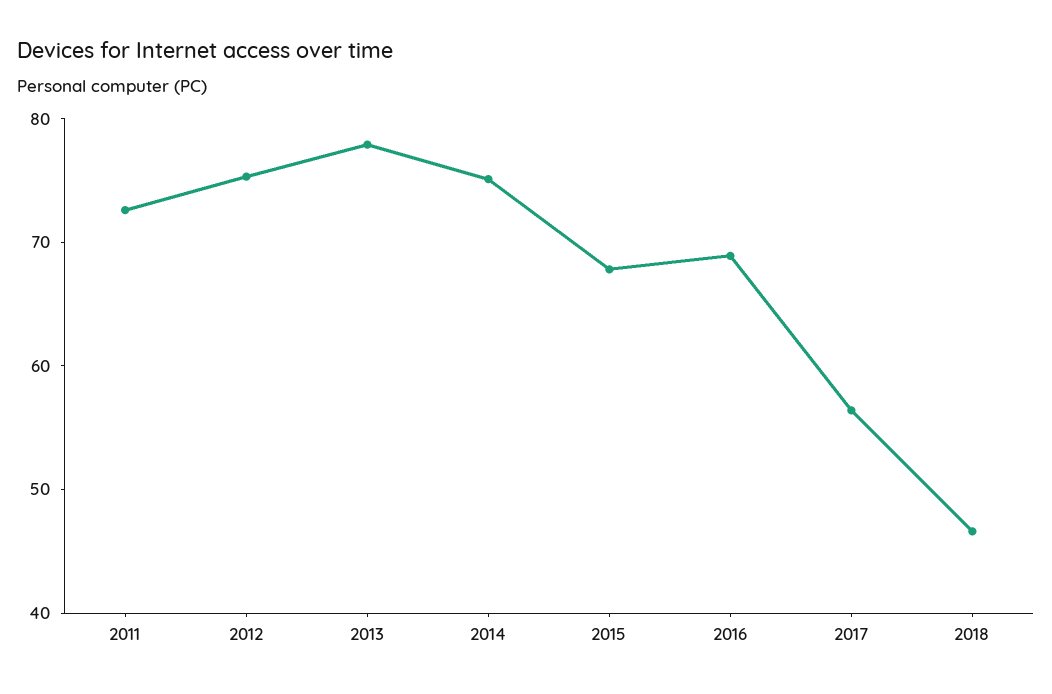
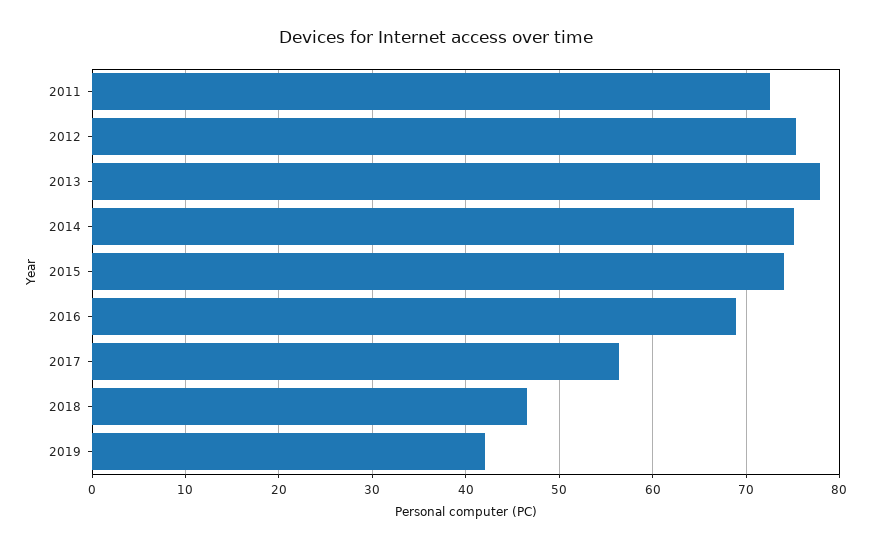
2015: 68 -> 74
2019: none -> 42

